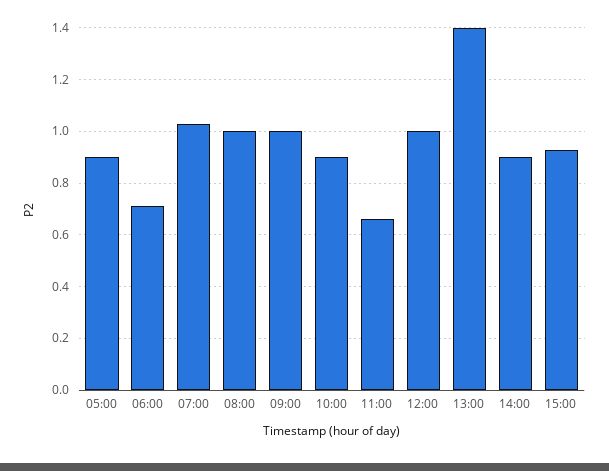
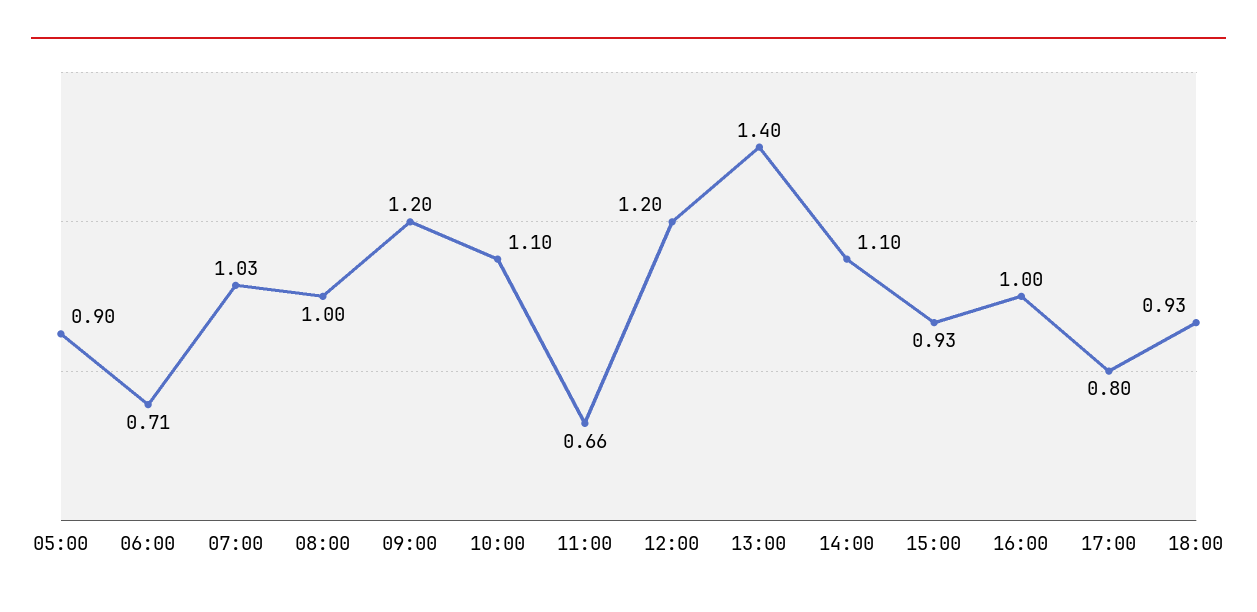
09:00: 1 -> 1.2
10:00: 0.9 -> 1.1
12:00: 1 -> 1.2
14:00: 0.9 -> 1.1
16:00: none -> 1
17:00: none -> 0.8
18:00: none -> 0.93

